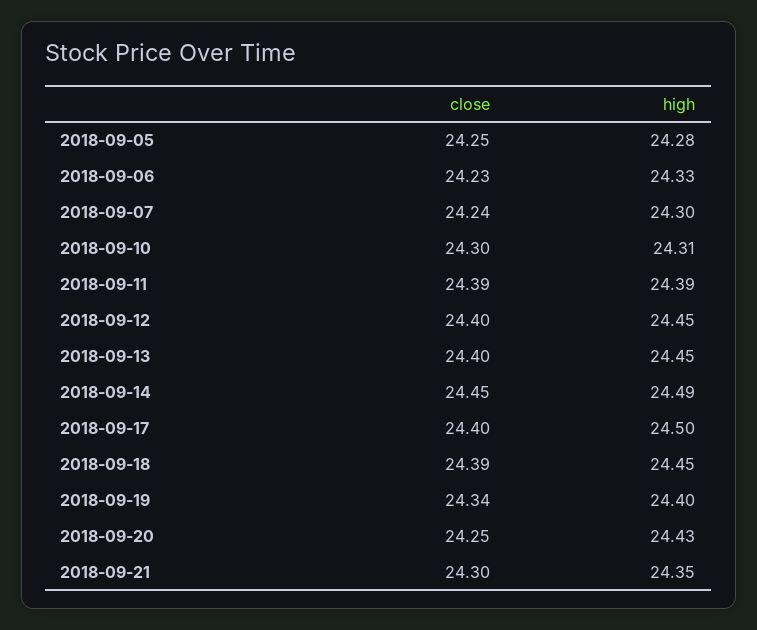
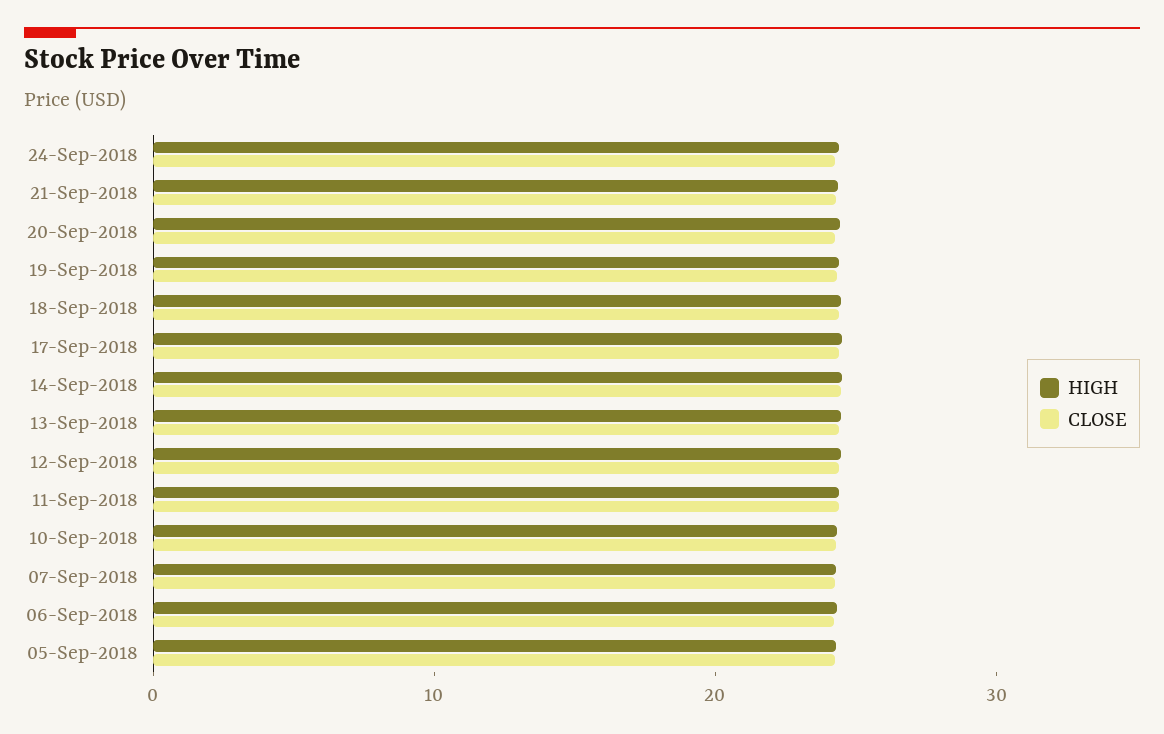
high, 24-Sep-2018: none -> 24
close, 24-Sep-2018: none -> 24

